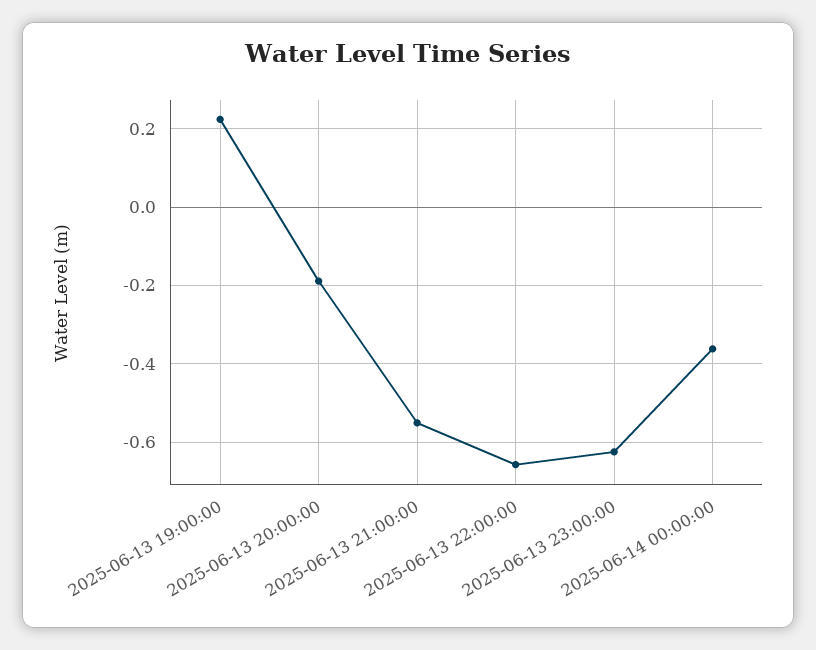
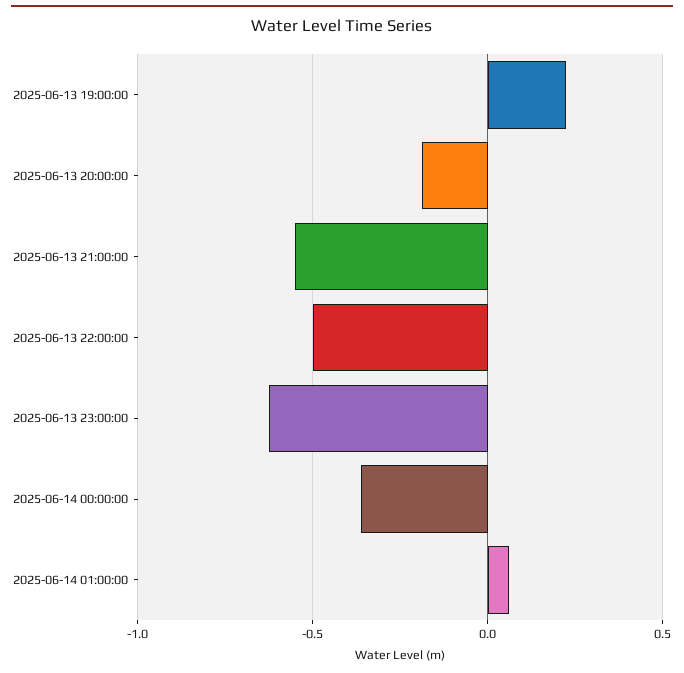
2025-06-13 22:00:00: -0.66 -> -0.5
2025-06-14 01:00:00: none -> 0.05

